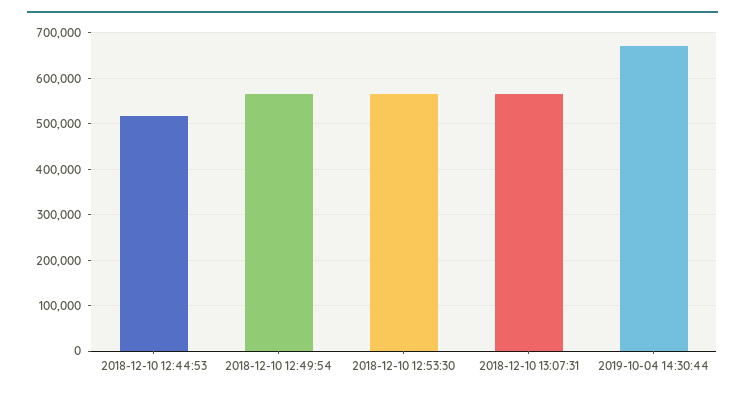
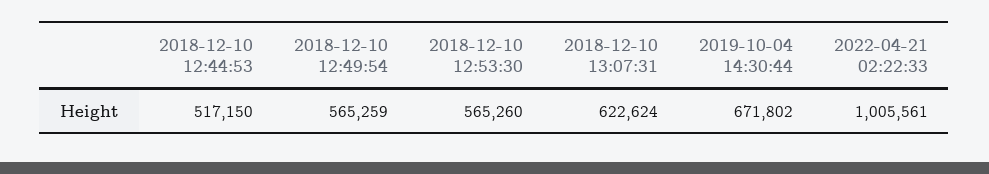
2018-12-10 13:07:31: 560000 -> 622624
2022-04-21 02:22:33: none -> 1005561

